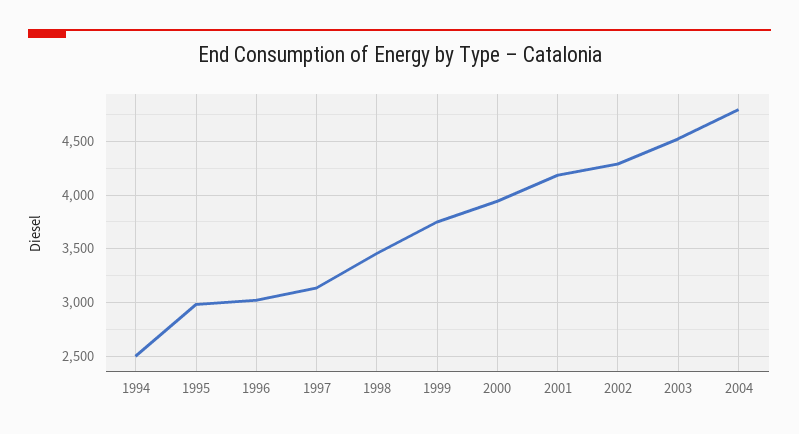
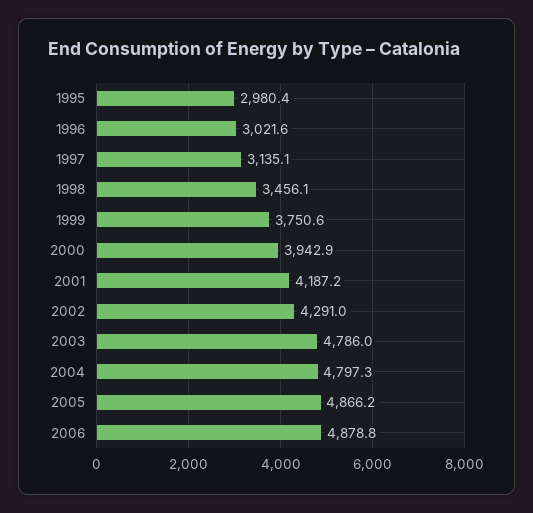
1994: 2500 -> none
2003: 4500 -> 4786
2005: none -> 4866.2
2006: none -> 4878.8

